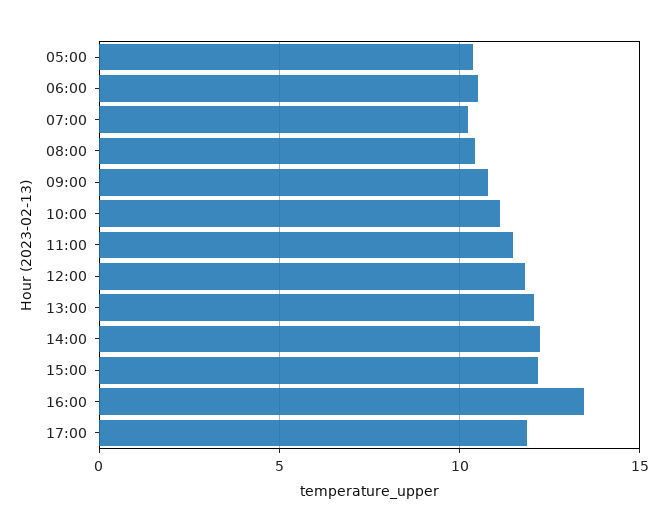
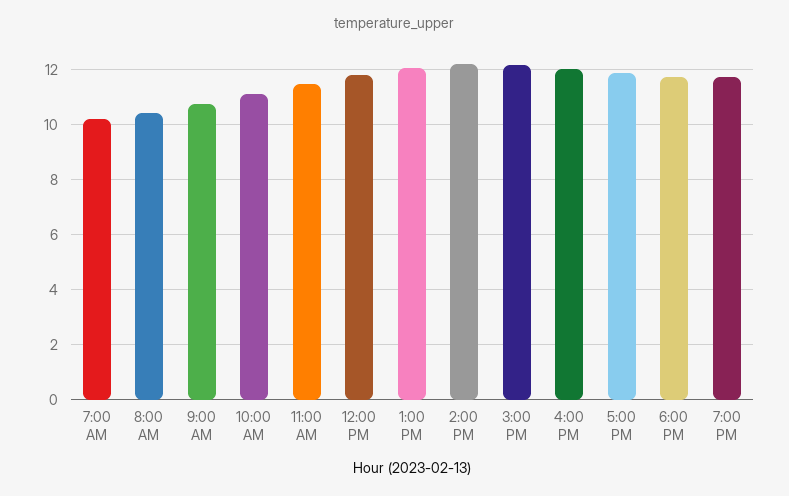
05:00: 10.5 -> none
06:00: 10.5 -> none
16:00: 13.5 -> 12
6:00 PM: none -> 11.75
7:00 PM: none -> 11.75

